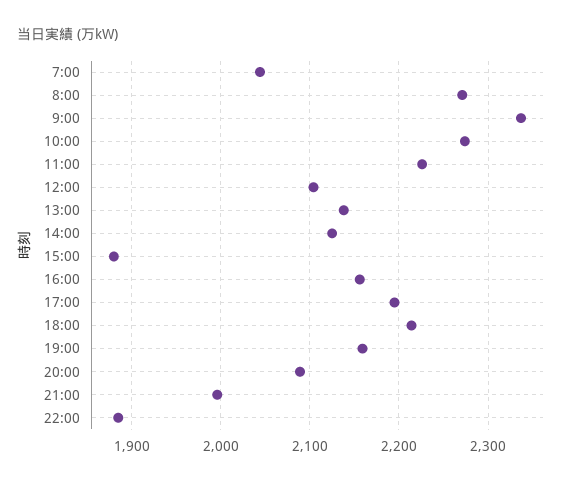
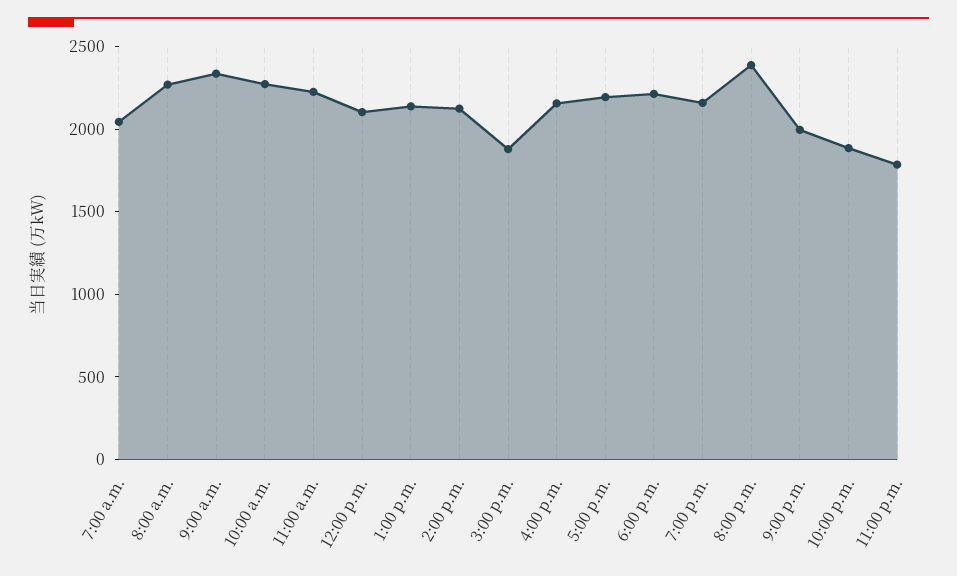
20:00: 2090 -> 2400
11:00 p.m.: none -> 1800

